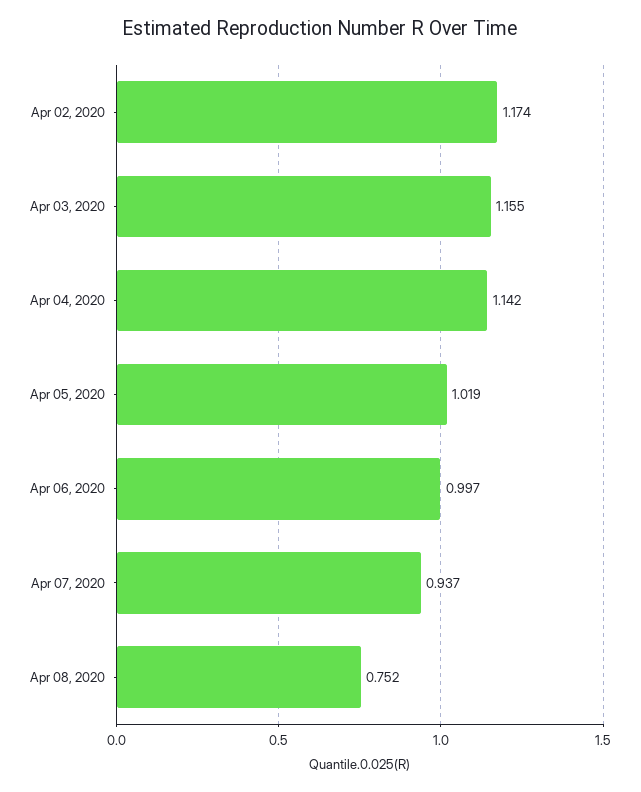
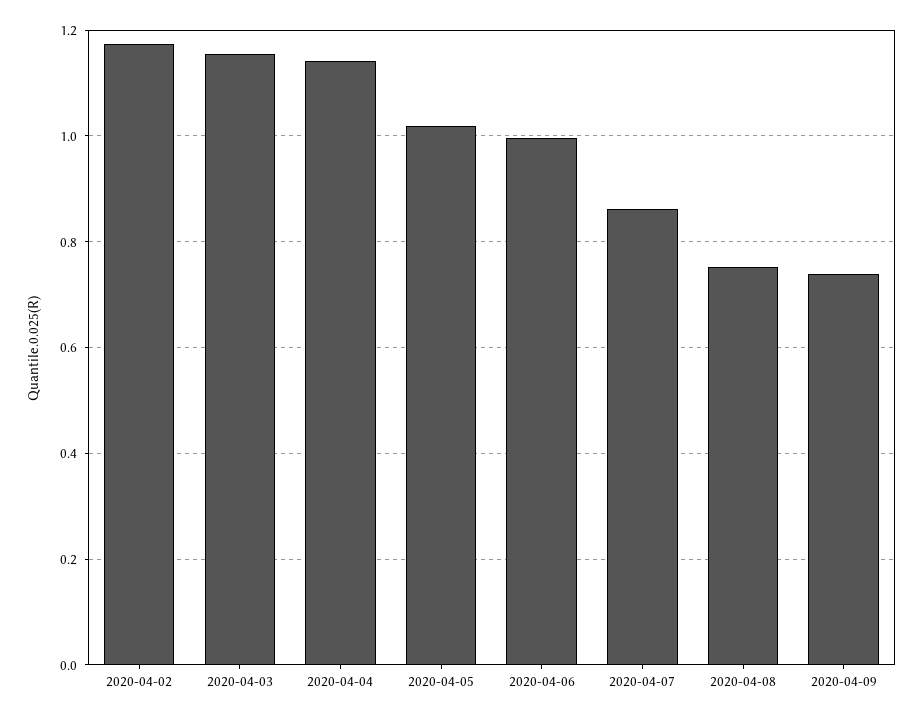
Apr 07, 2020: 0.937 -> 0.86
2020-04-09: none -> 0.74

